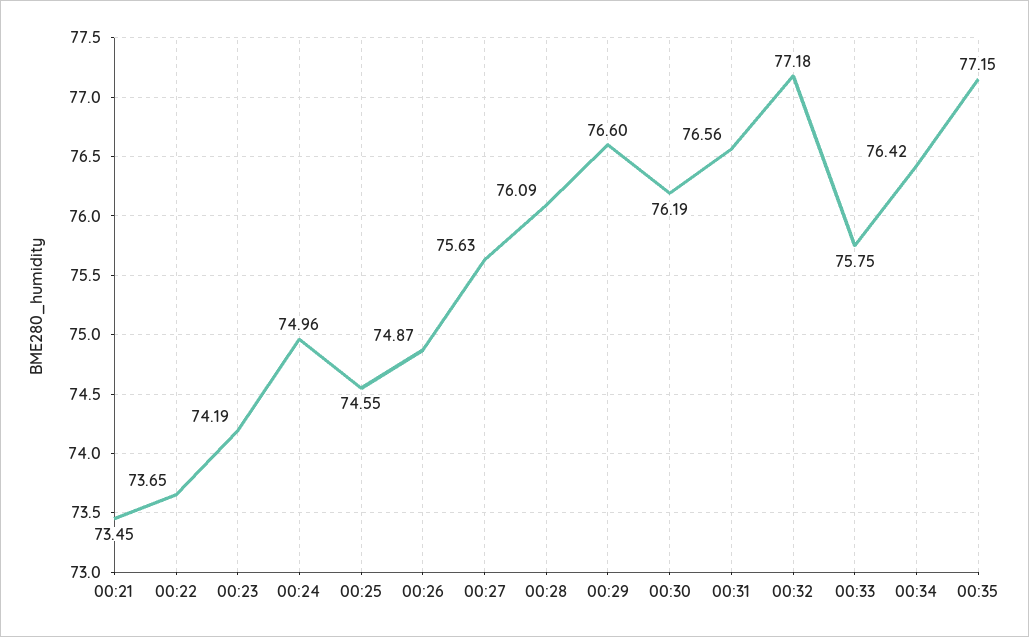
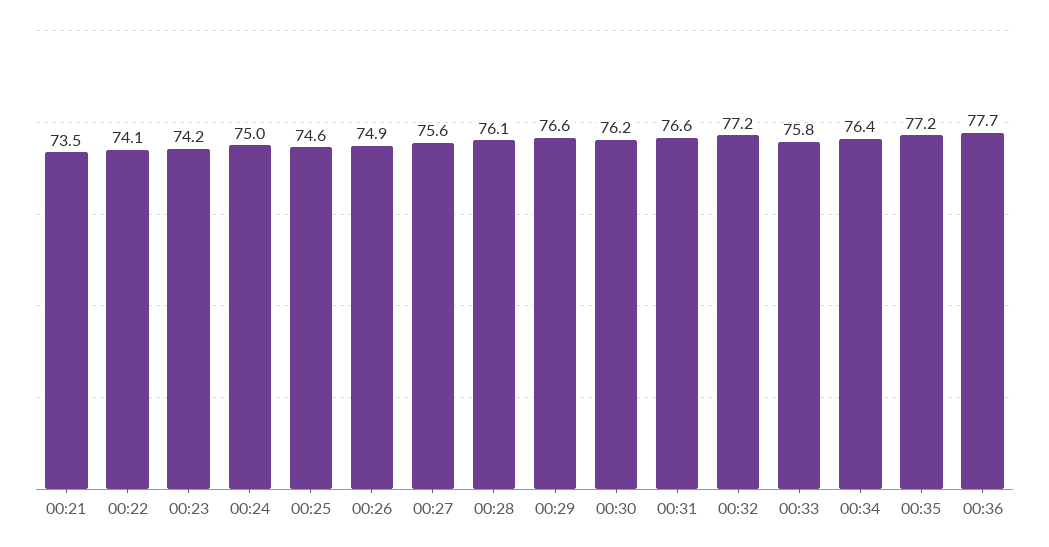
00:22: 73.65 -> 74.1
00:36: none -> 77.7

